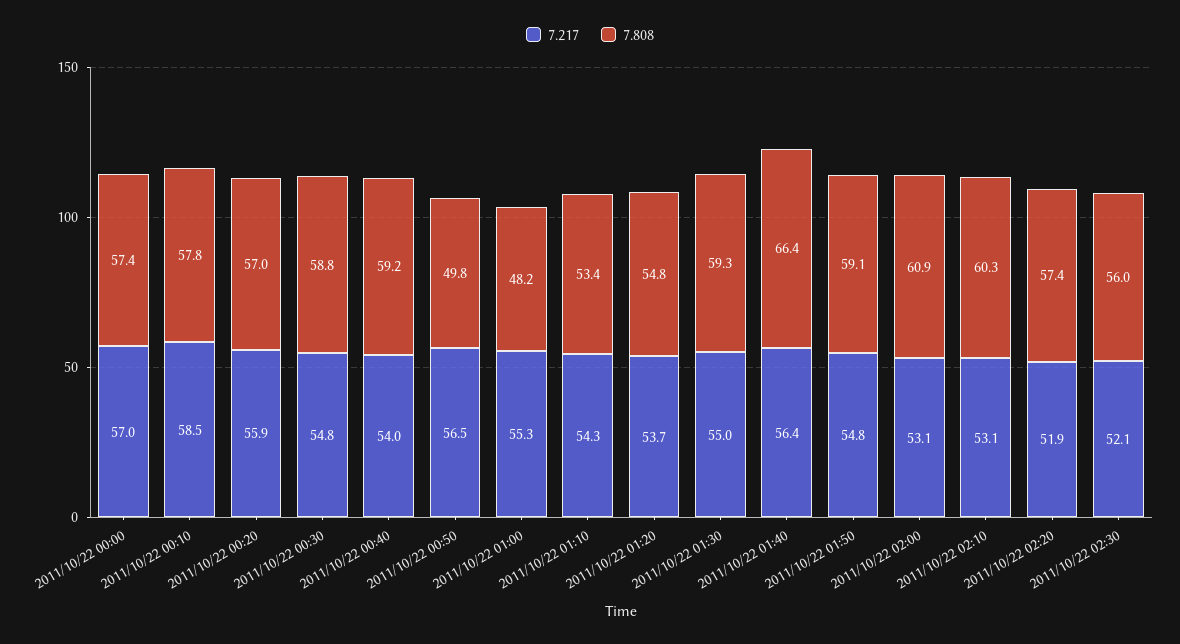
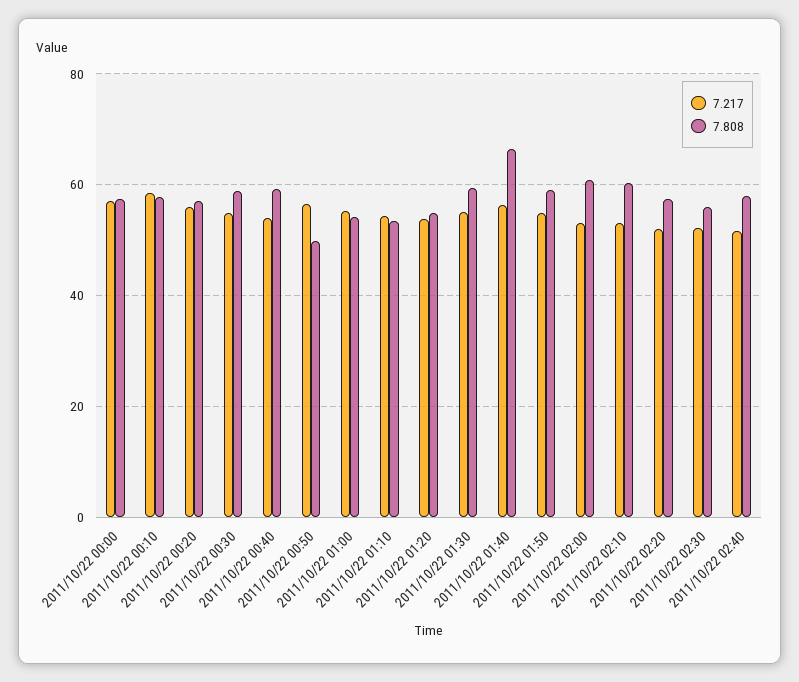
7.808, 2011/10/22 01:00: 48.2 -> 54
7.217, 2011/10/22 02:40: none -> 52
7.808, 2011/10/22 02:40: none -> 58

